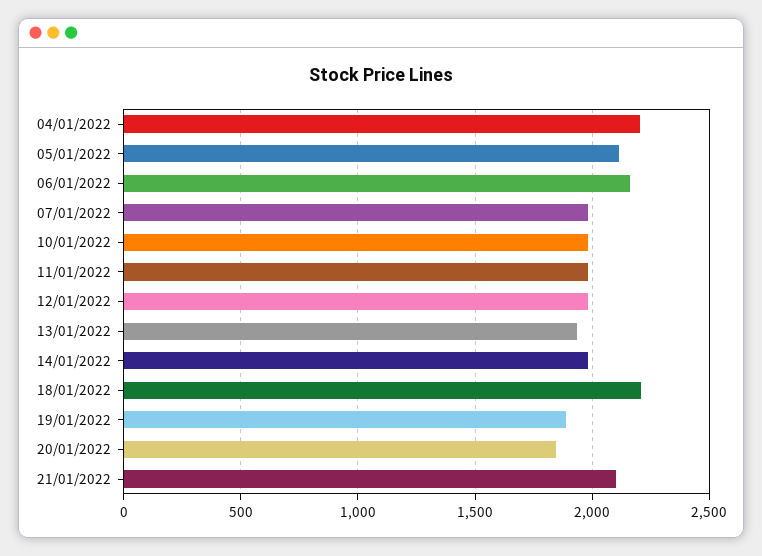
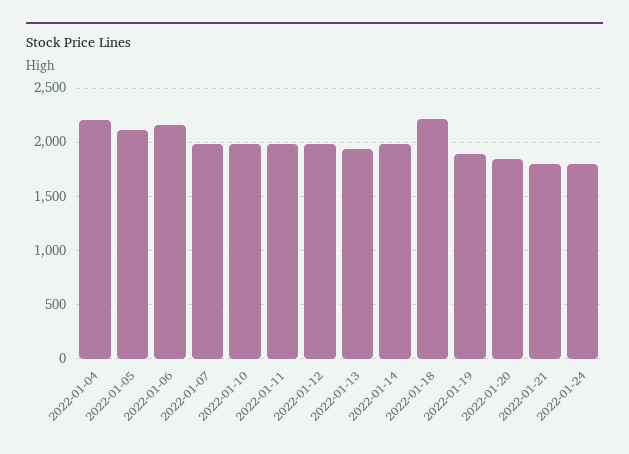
21/01/2022: 2100 -> 1800
2022-01-24: none -> 1800

